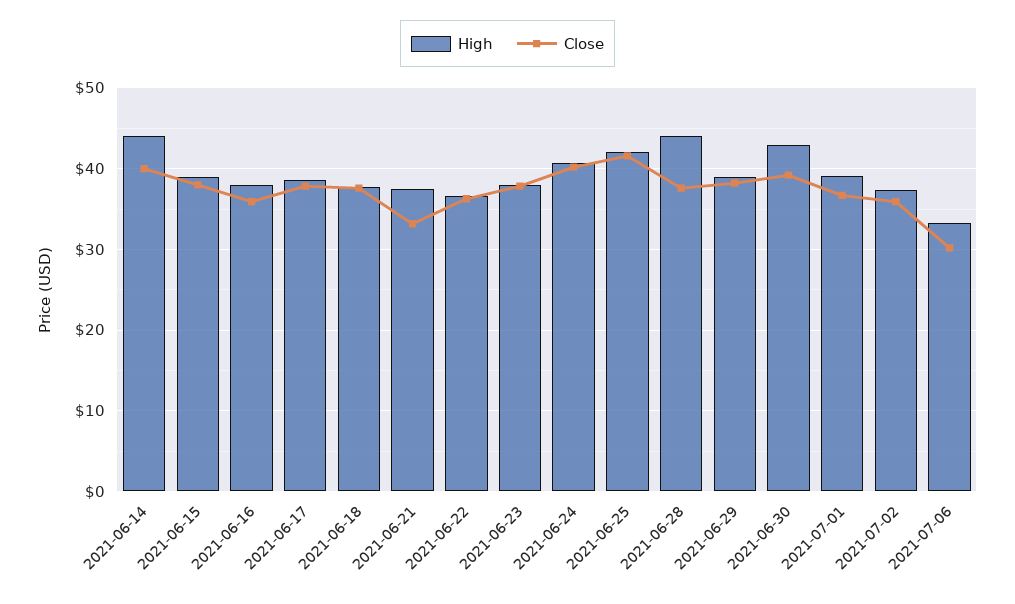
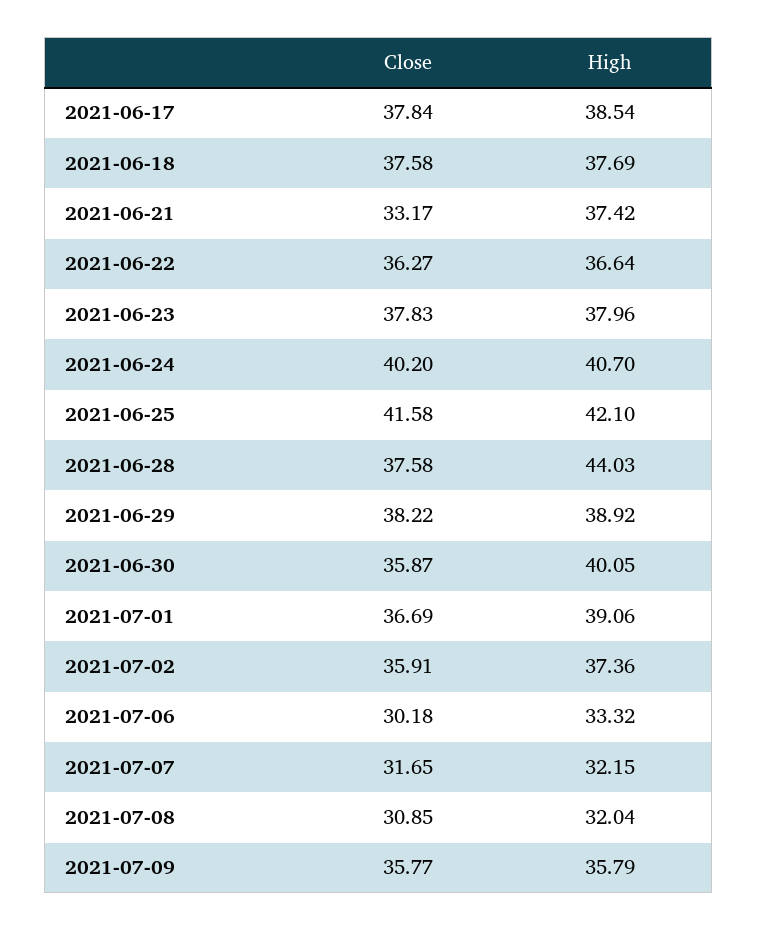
High, 2021-06-14: 44 -> none
Close, 2021-06-14: 40 -> none
High, 2021-06-15: 39 -> none
Close, 2021-06-15: 38 -> none
High, 2021-06-16: 38 -> none
Close, 2021-06-16: 36 -> none
High, 2021-06-30: 43 -> 40.05
Close, 2021-06-30: 39 -> 35.87
Close, 2021-07-07: none -> 31.65
High, 2021-07-07: none -> 32.15
Close, 2021-07-08: none -> 30.85
High, 2021-07-08: none -> 32.04
Close, 2021-07-09: none -> 35.77
High, 2021-07-09: none -> 35.79

